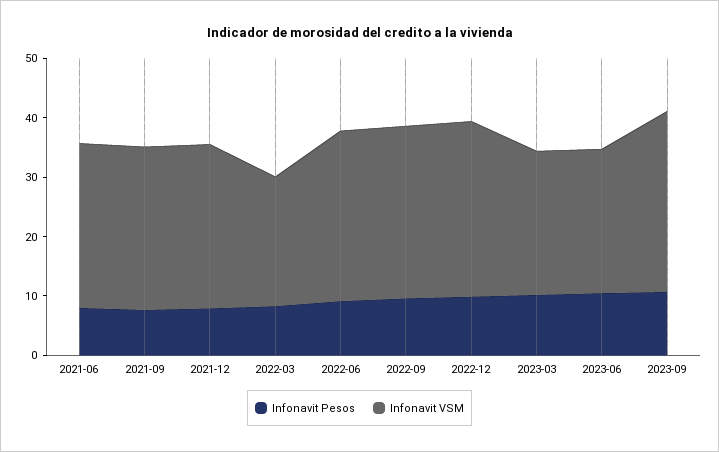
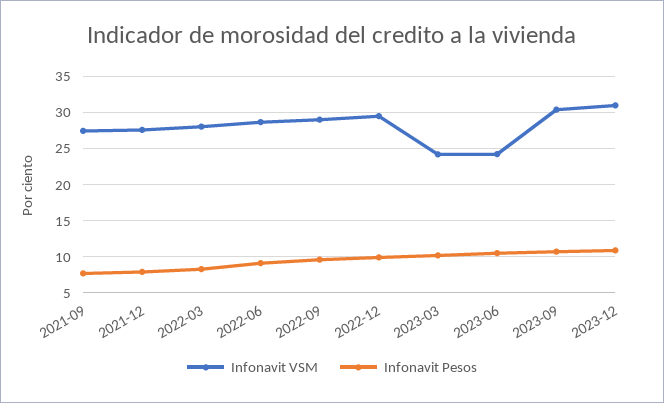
Infonavit Pesos, 2021-06: 8 -> none
Infonavit VSM, 2021-06: 28 -> none
Infonavit VSM, 2022-03: 22 -> 28
Infonavit VSM, 2023-12: none -> 31
Infonavit Pesos, 2023-12: none -> 11

